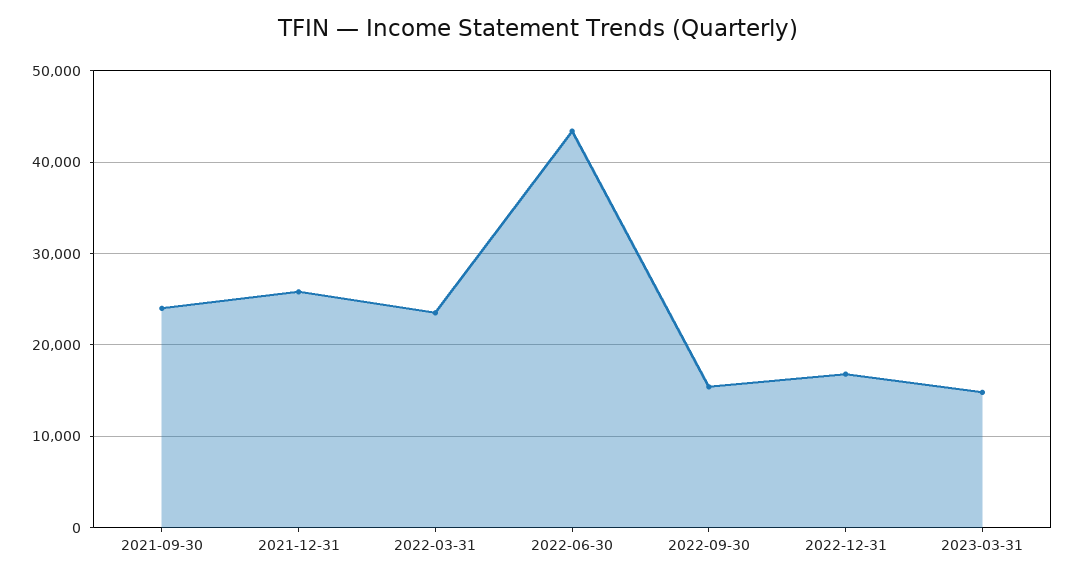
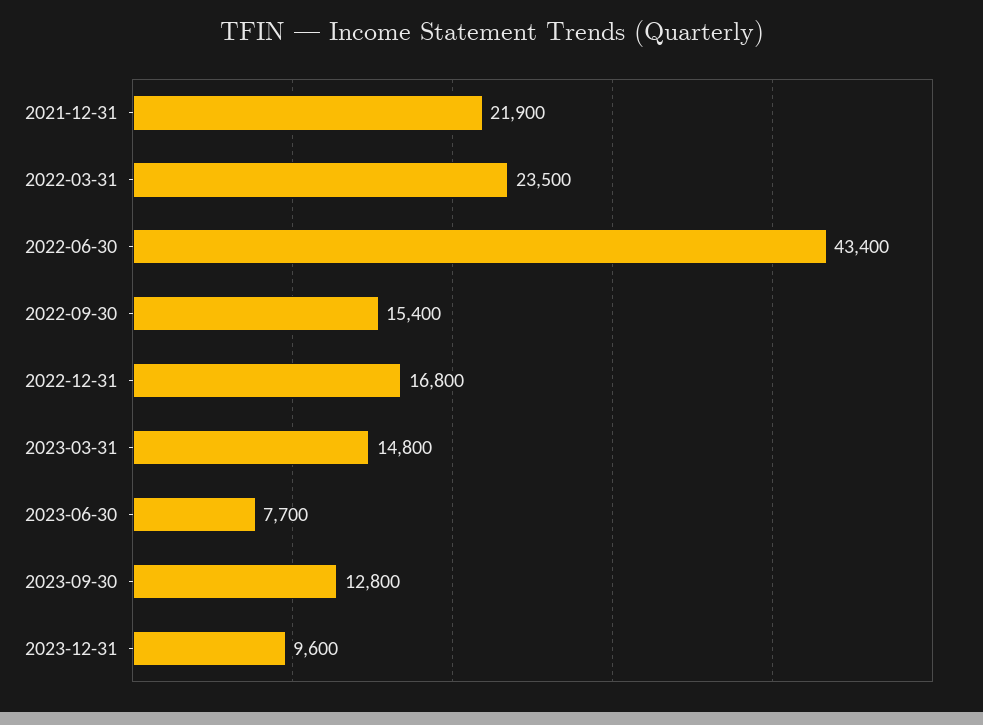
2021-09-30: 24000 -> none
2021-12-31: 26000 -> 21900
2023-06-30: none -> 7700
2023-09-30: none -> 12800
2023-12-31: none -> 9600

